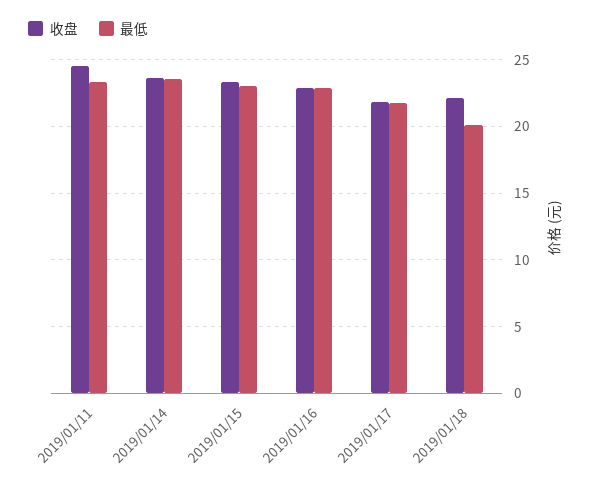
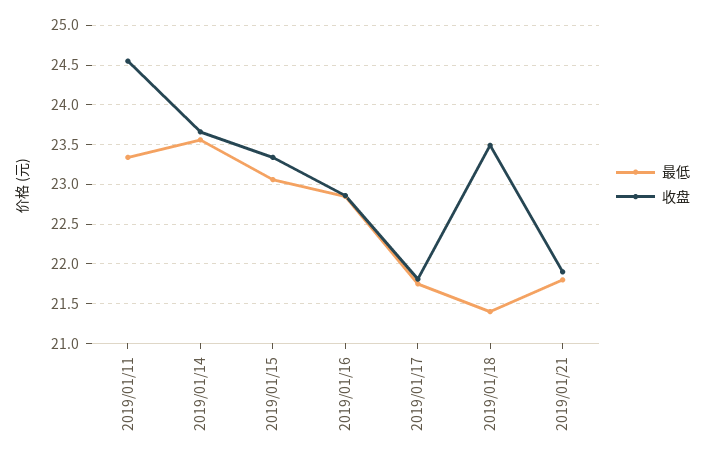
收盘, 2019/01/18: 22 -> 23.5
最低, 2019/01/18: 20 -> 21.4
最低, 2019/01/21: none -> 21.8
收盘, 2019/01/21: none -> 21.9

